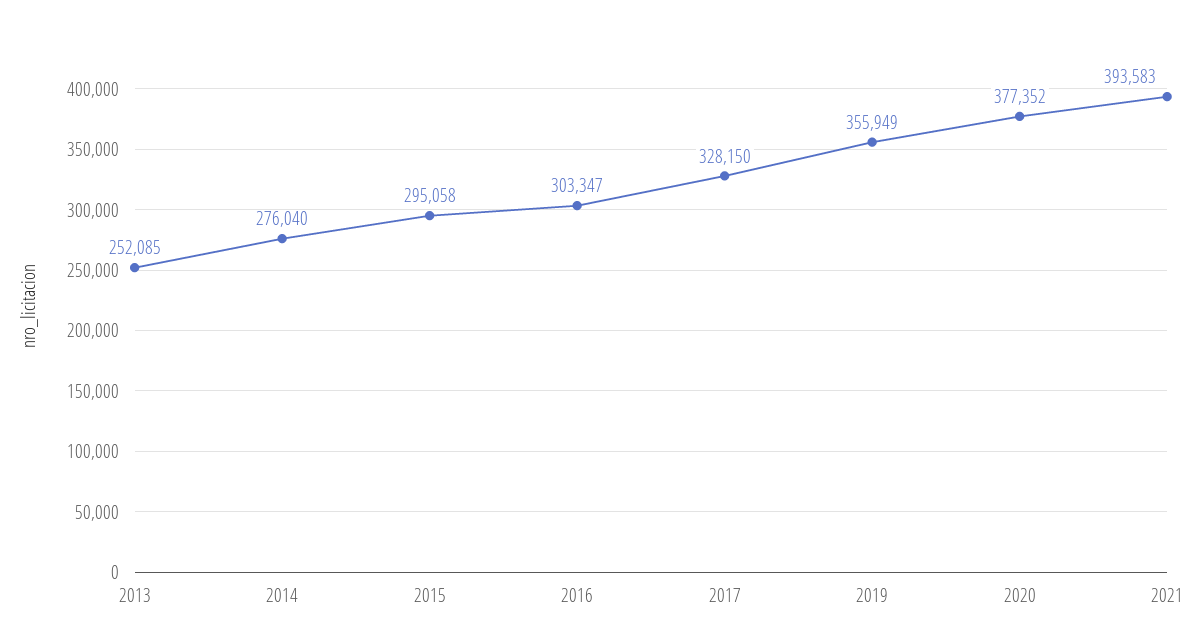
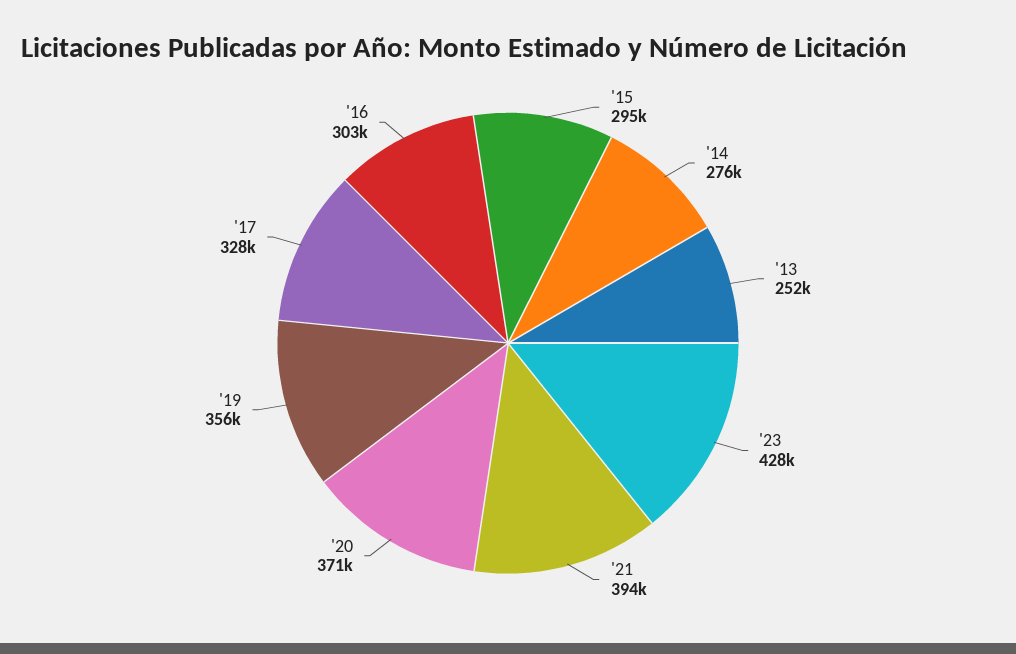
2020: 377352 -> 371000
'23: none -> 428000

